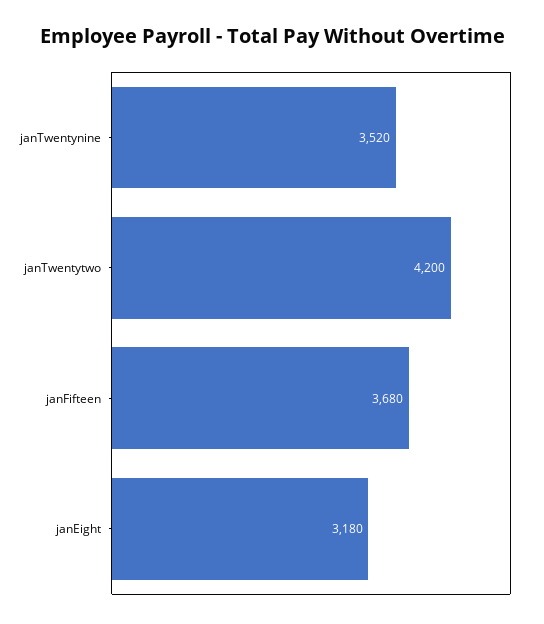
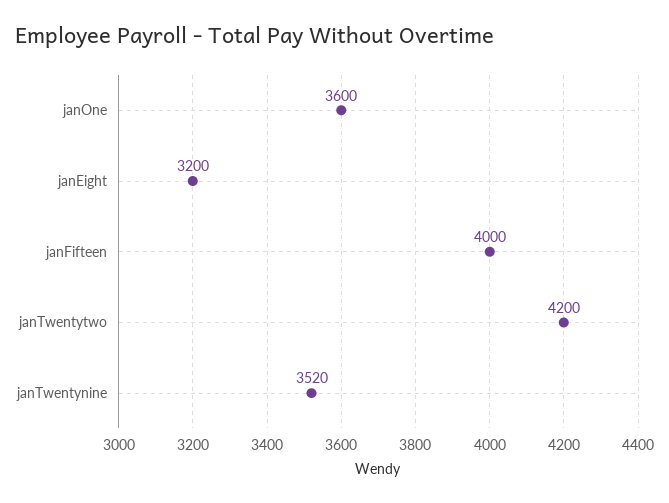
janFifteen: 3680 -> 4000
janEight: 3180 -> 3200
janOne: none -> 3600

